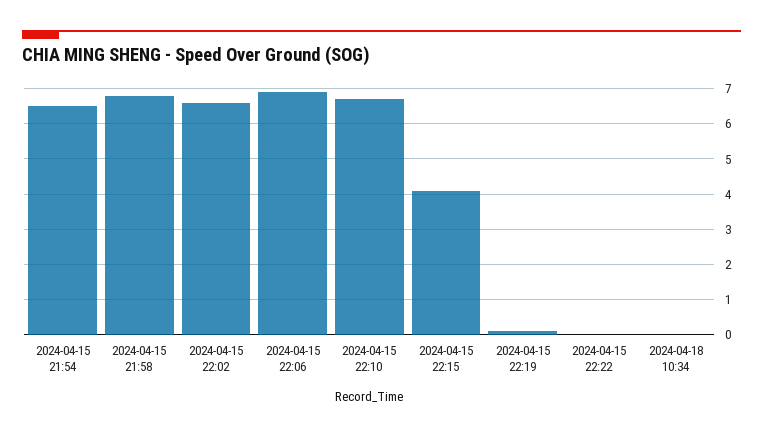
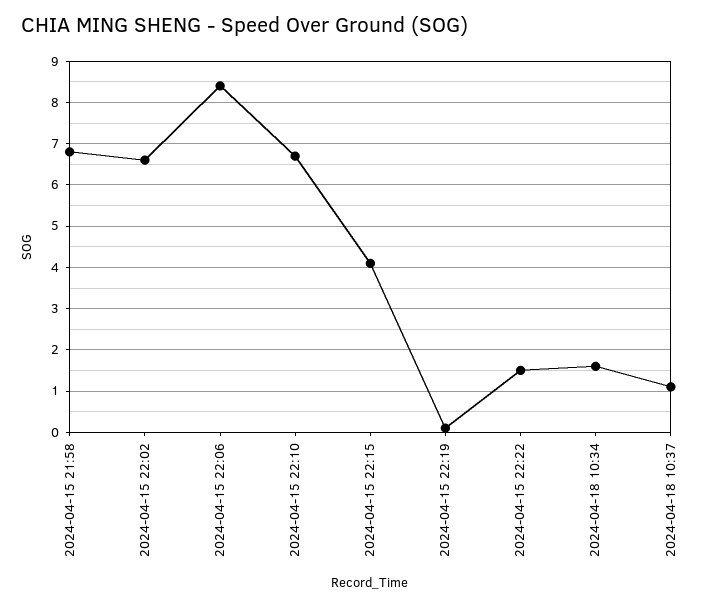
2024-04-15 21:54: 6.5 -> none
2024-04-15 22:06: 7 -> 8.5
2024-04-15 22:22: 0 -> 1.5
2024-04-18 10:34: 0 -> 1.5
2024-04-18 10:37: none -> 1

